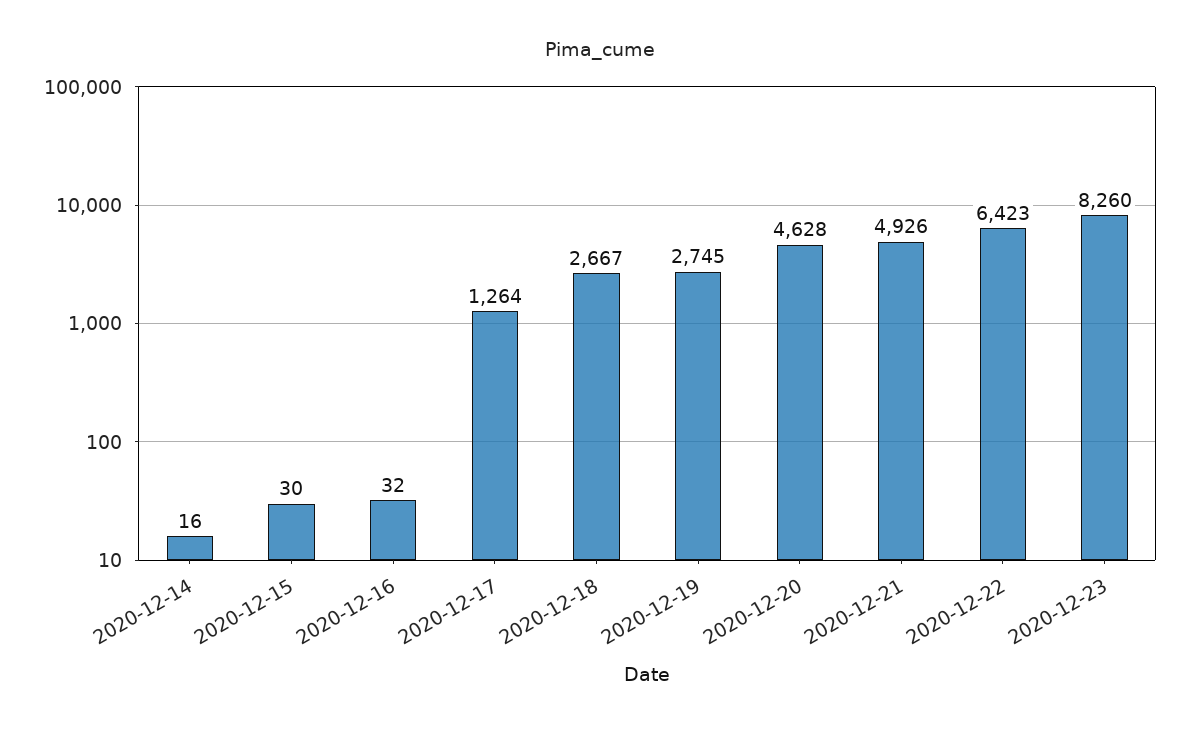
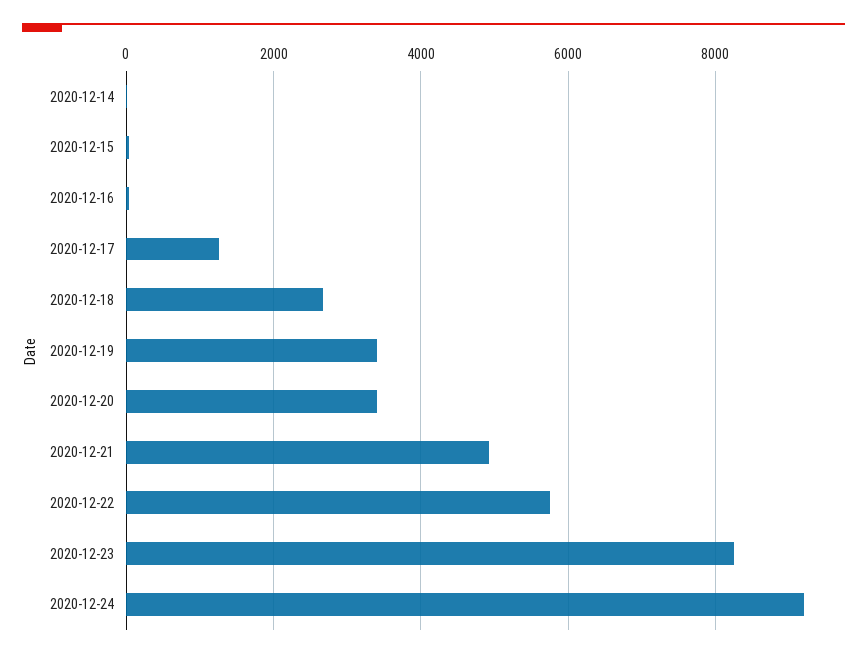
2020-12-19: 2745 -> 3400
2020-12-20: 4628 -> 3400
2020-12-22: 6423 -> 5800
2020-12-24: none -> 9200

